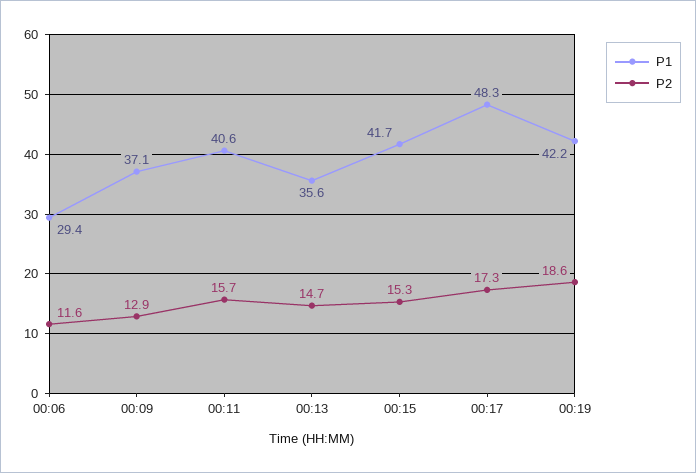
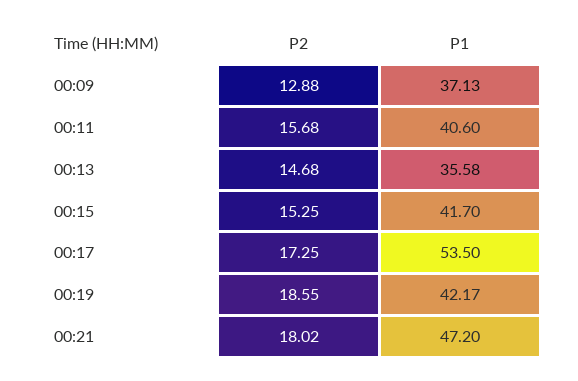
P1, 00:06: 29.4 -> none
P2, 00:06: 11.6 -> none
P1, 00:17: 48.3 -> 53.5
P2, 00:21: none -> 18.02
P1, 00:21: none -> 47.2

